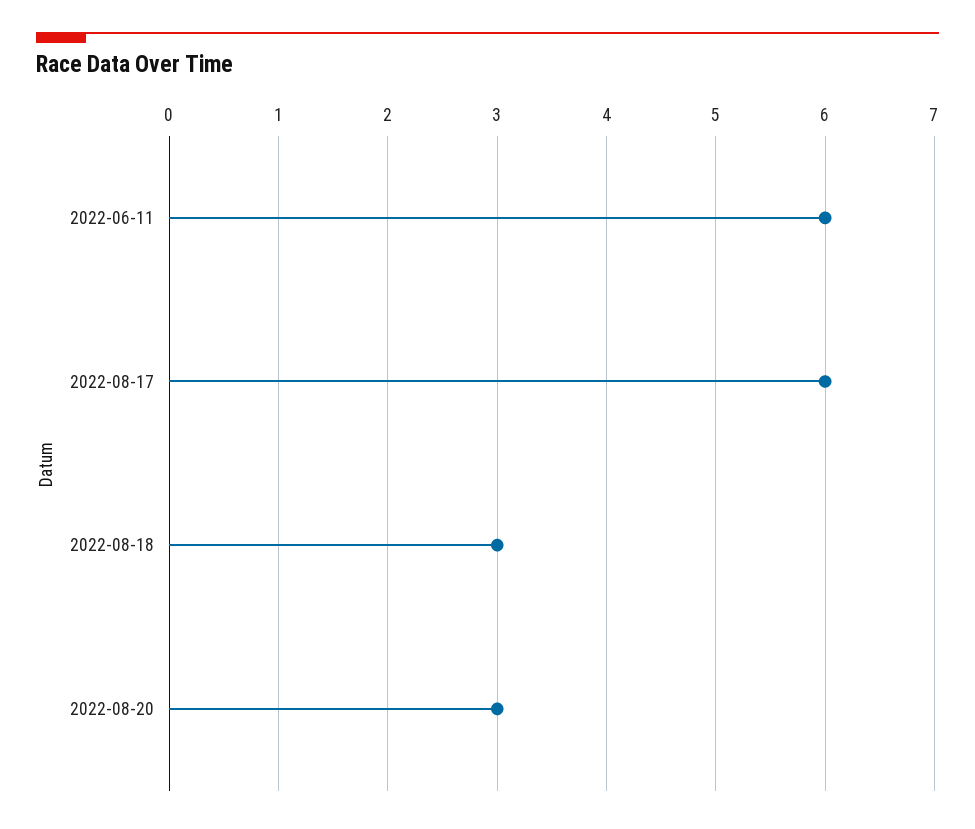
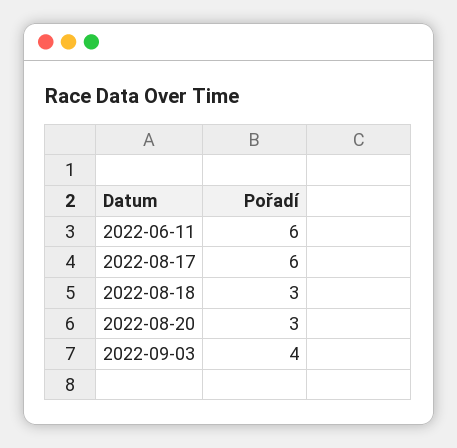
2022-09-03: none -> 4

